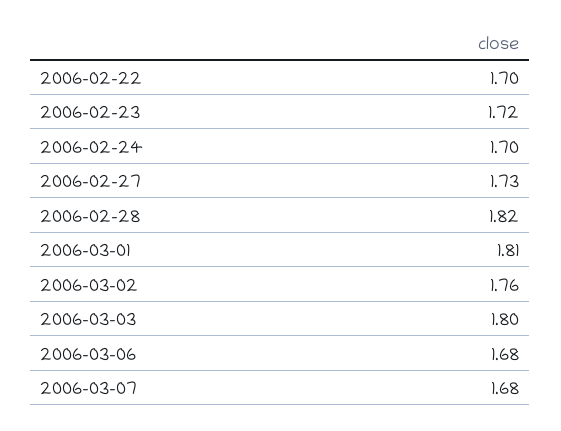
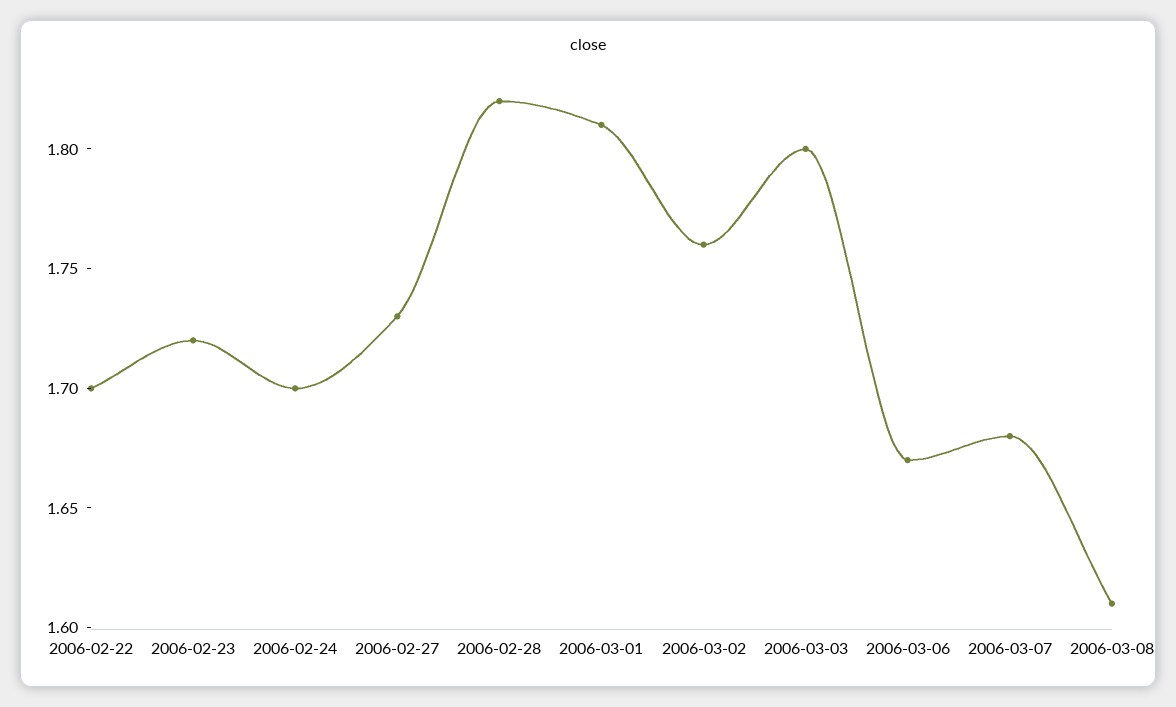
2006-03-06: 1.68 -> 1.67
2006-03-08: none -> 1.61

